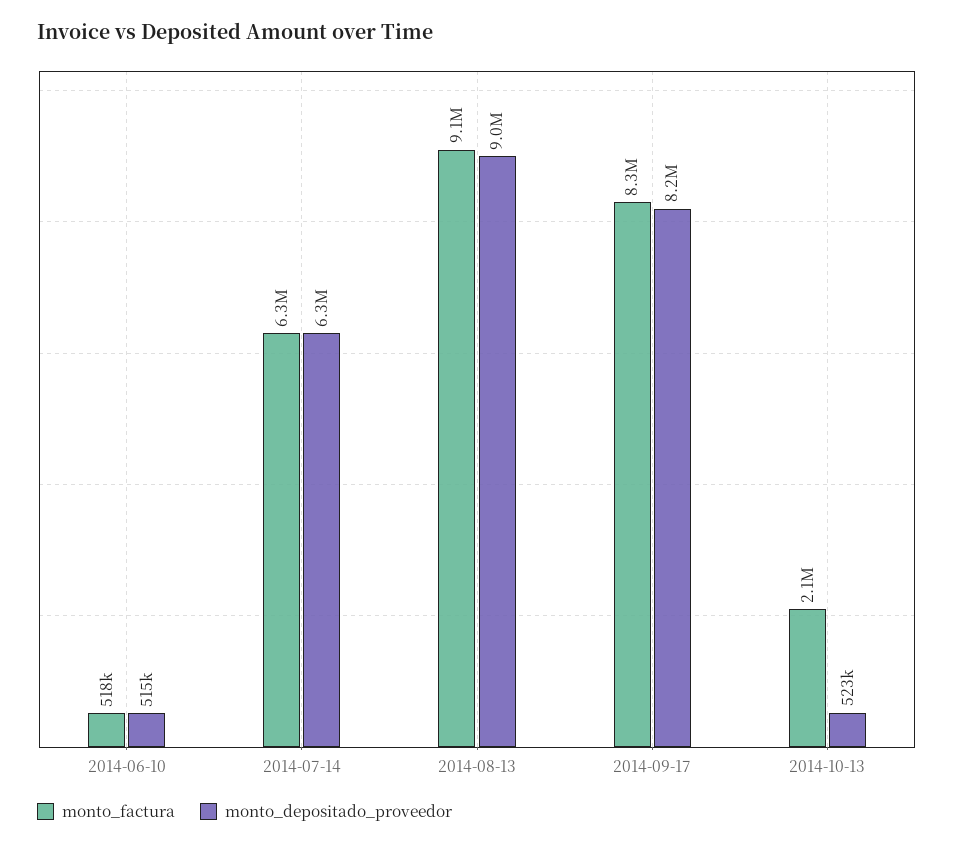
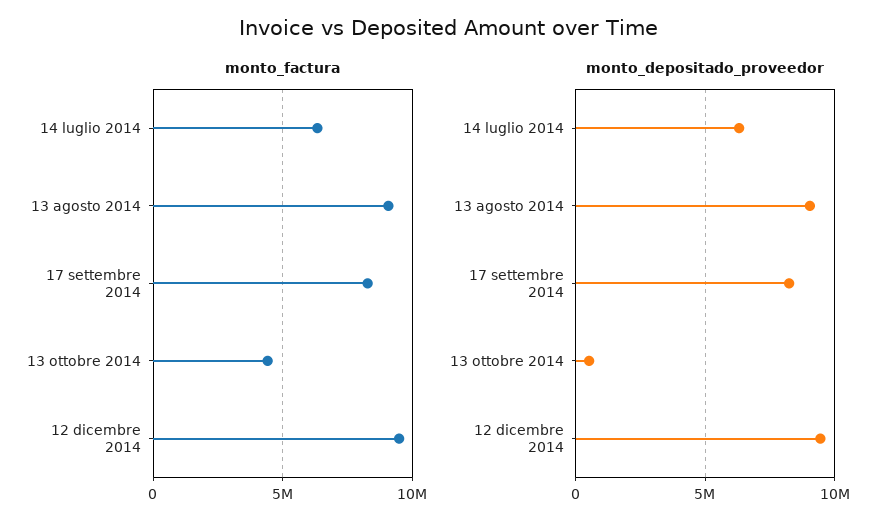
monto_factura, 2014-06-10: 518000 -> none
monto_depositado_proveedor, 2014-06-10: 515000 -> none
monto_factura, 2014-10-13: 2100000 -> 4500000
monto_factura, 12 dicembre 2014: none -> 9500000
monto_depositado_proveedor, 12 dicembre 2014: none -> 9500000

